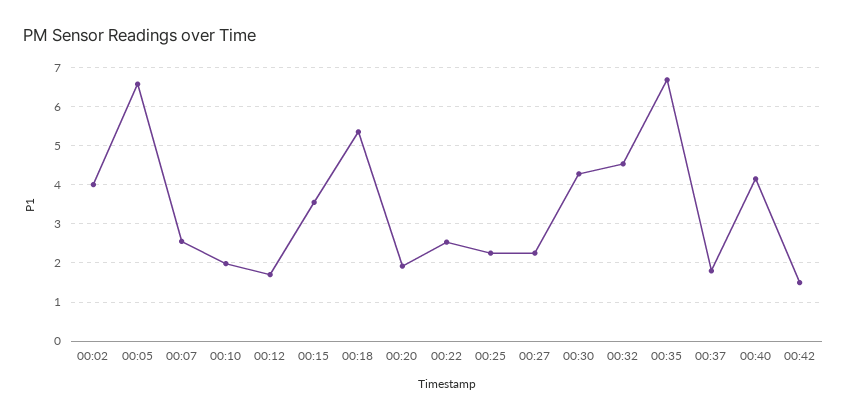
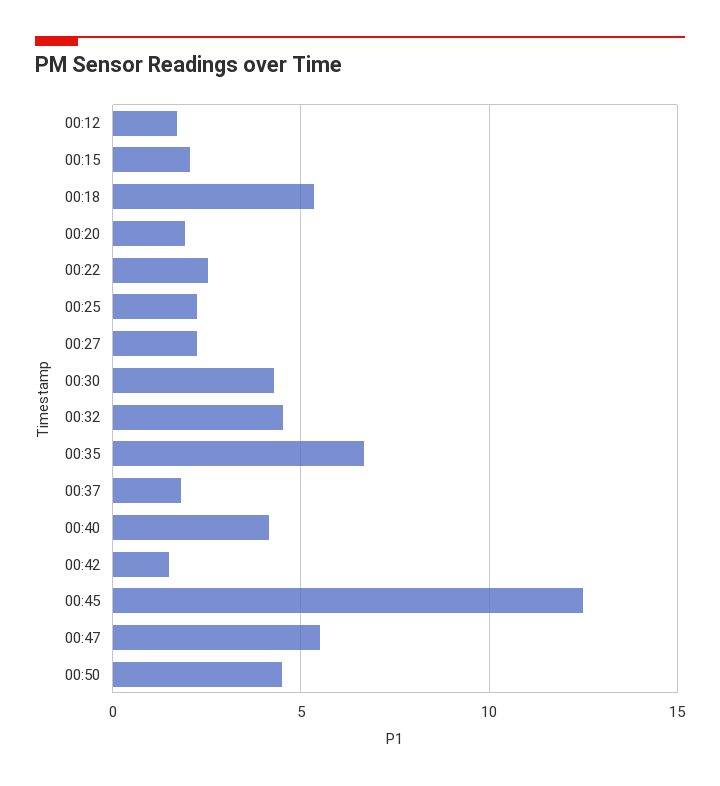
00:02: 4 -> none
00:05: 6.6 -> none
00:07: 2.6 -> none
00:10: 2 -> none
00:15: 3.6 -> 2
00:45: none -> 12.5
00:47: none -> 5.5
00:50: none -> 4.5

